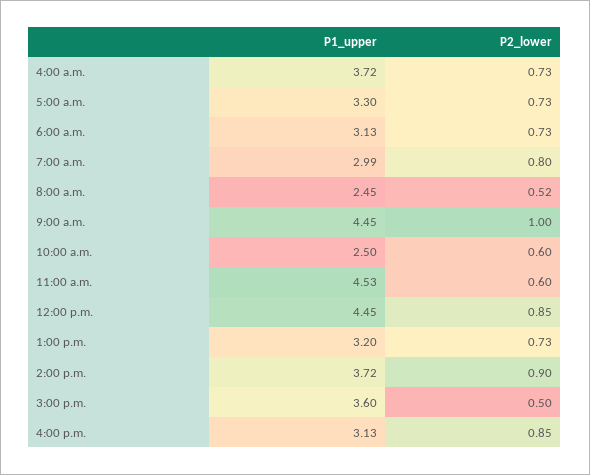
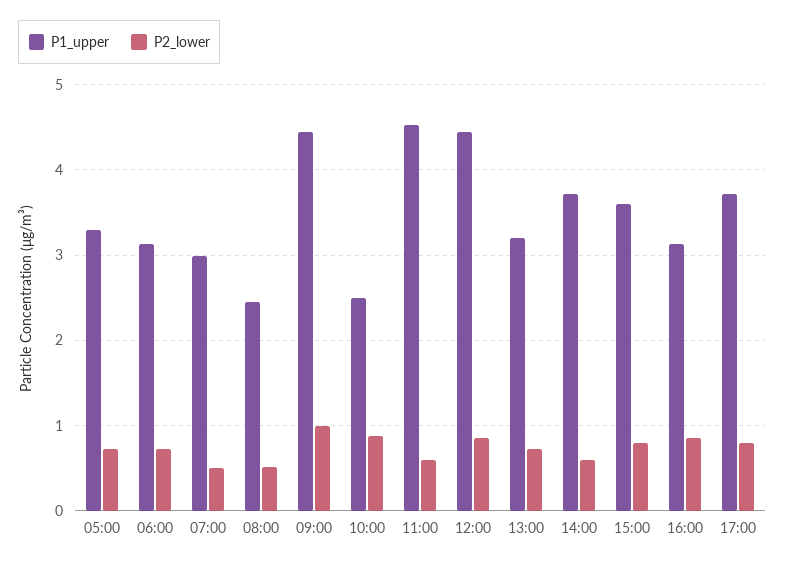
P1_upper, 4:00 a.m.: 3.72 -> none
P2_lower, 4:00 a.m.: 0.73 -> none
P2_lower, 7:00 a.m.: 0.8 -> 0.5
P2_lower, 10:00 a.m.: 0.6 -> 0.9
P2_lower, 2:00 p.m.: 0.9 -> 0.6
P2_lower, 3:00 p.m.: 0.5 -> 0.8
P1_upper, 17:00: none -> 3.7
P2_lower, 17:00: none -> 0.8

